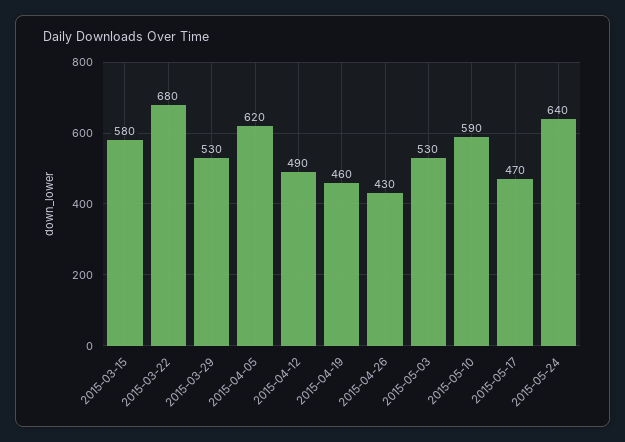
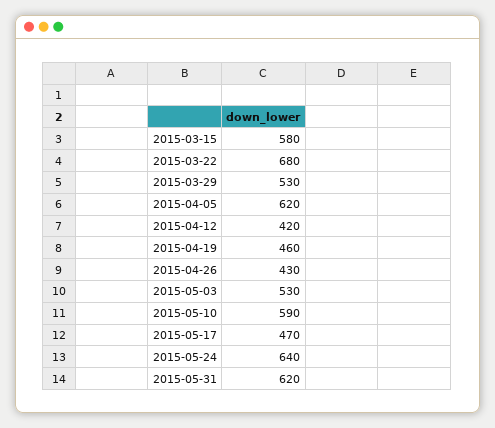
2015-04-12: 490 -> 420
2015-05-31: none -> 620

